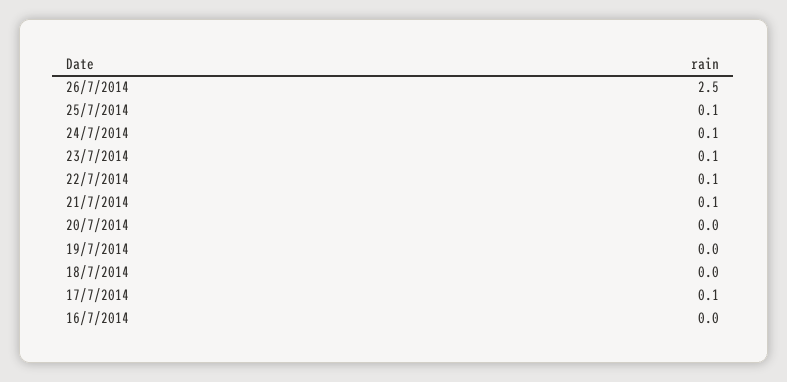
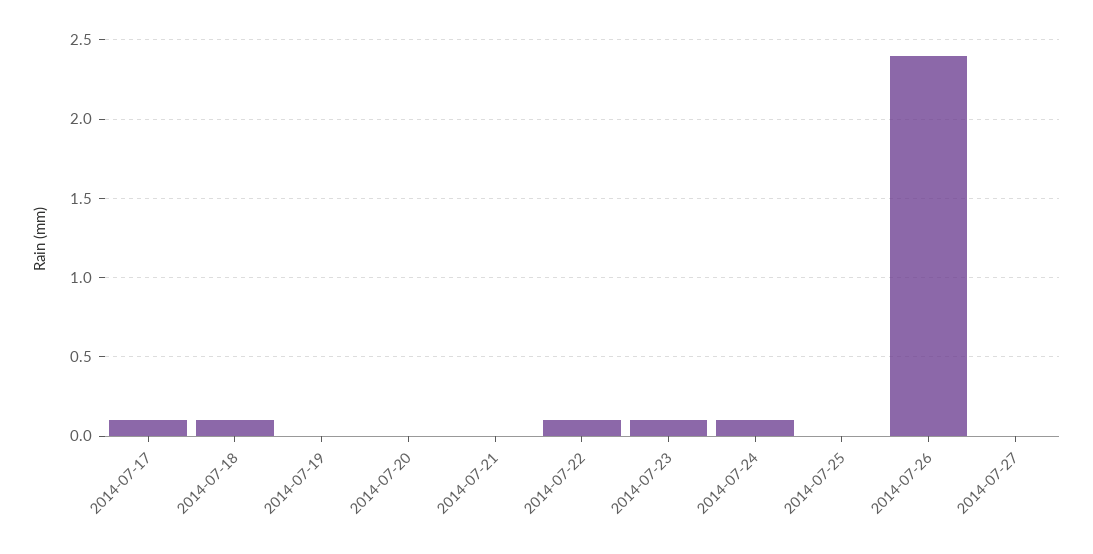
26/7/2014: 2.5 -> 2.4
25/7/2014: 0.1 -> 0
21/7/2014: 0.1 -> 0
18/7/2014: 0 -> 0.1
16/7/2014: 0 -> none
2014-07-27: none -> 0

